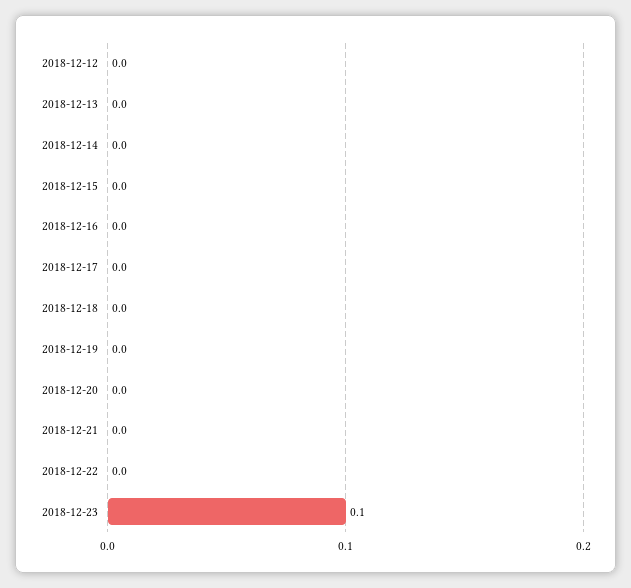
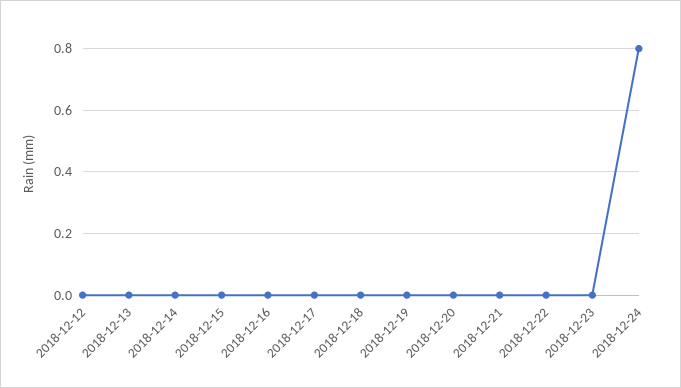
2018-12-23: 0.1 -> 0
2018-12-24: none -> 0.8

